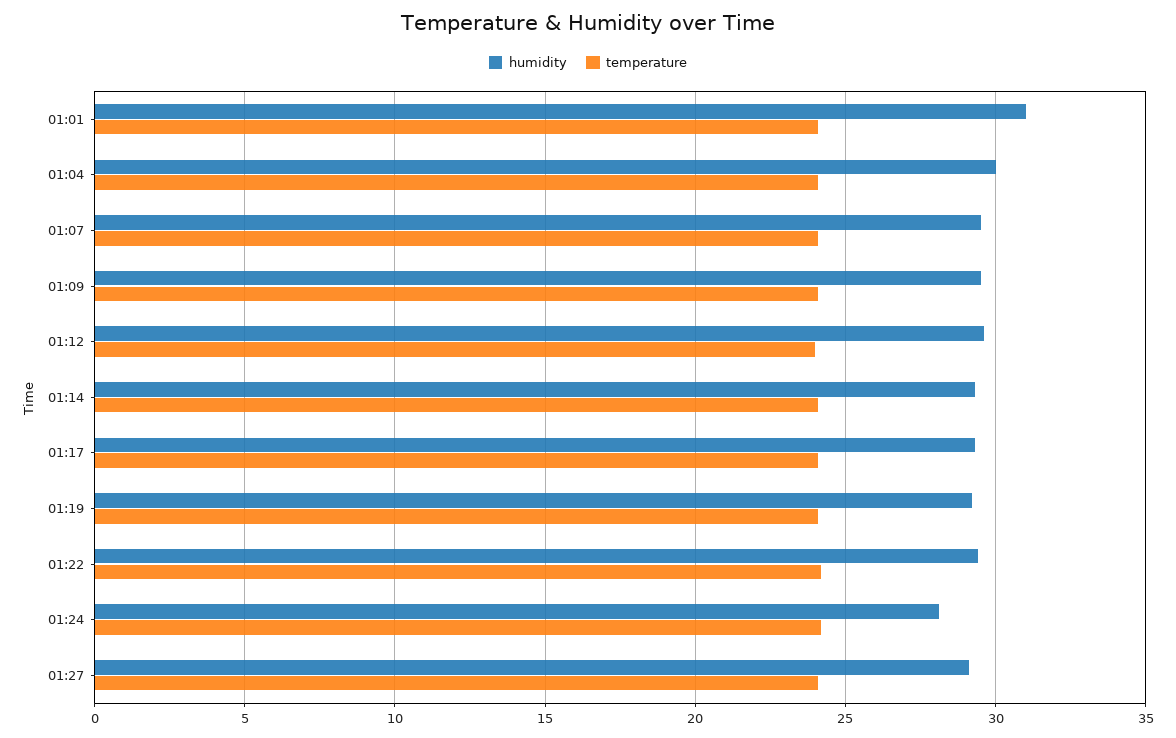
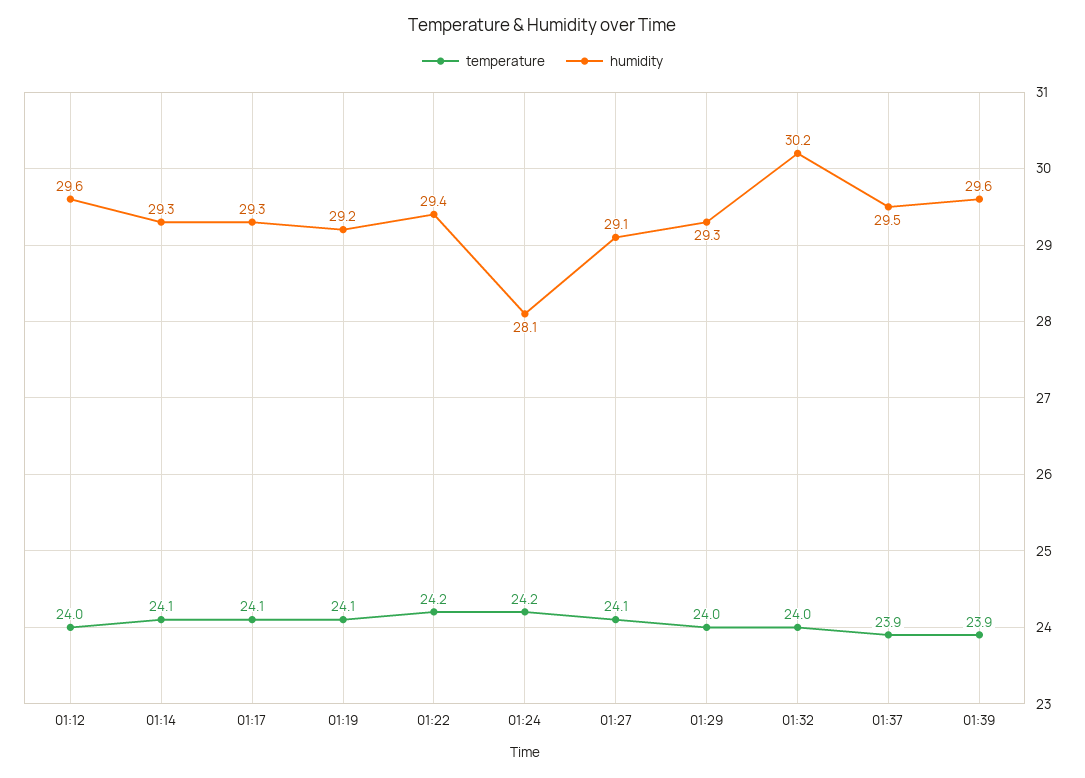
humidity, 01:01: 31 -> none
temperature, 01:01: 24 -> none
humidity, 01:04: 30 -> none
temperature, 01:04: 24 -> none
humidity, 01:07: 29.5 -> none
temperature, 01:07: 24 -> none
humidity, 01:09: 29.5 -> none
temperature, 01:09: 24 -> none
temperature, 01:29: none -> 24
humidity, 01:29: none -> 29.3
temperature, 01:32: none -> 24
humidity, 01:32: none -> 30.2
temperature, 01:37: none -> 23.9
humidity, 01:37: none -> 29.5
temperature, 01:39: none -> 23.9
humidity, 01:39: none -> 29.6

